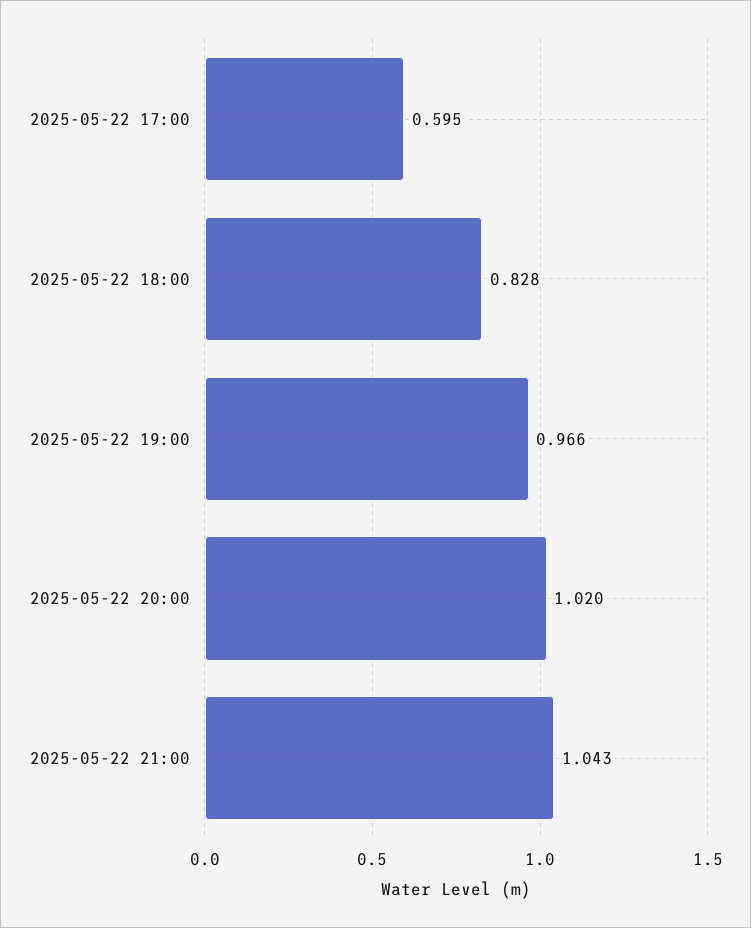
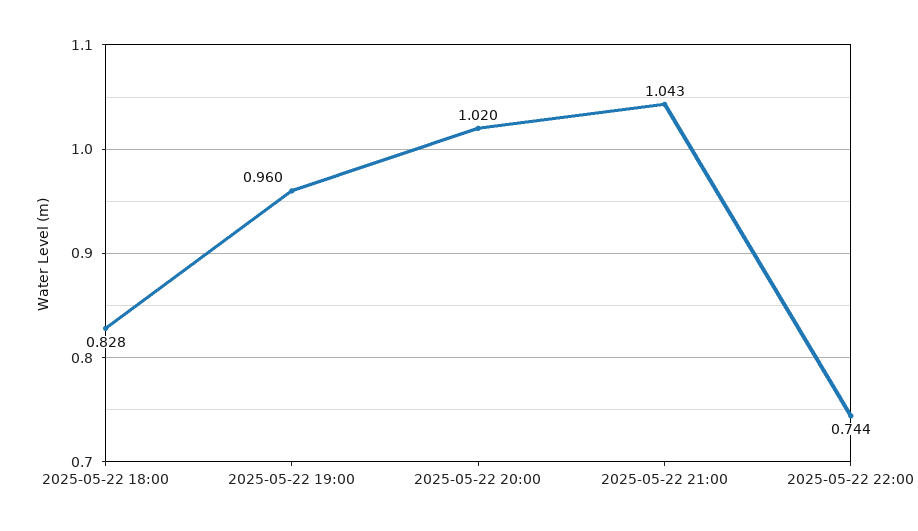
2025-05-22 17:00: 0.595 -> none
2025-05-22 19:00: 0.966 -> 0.96
2025-05-22 22:00: none -> 0.744

